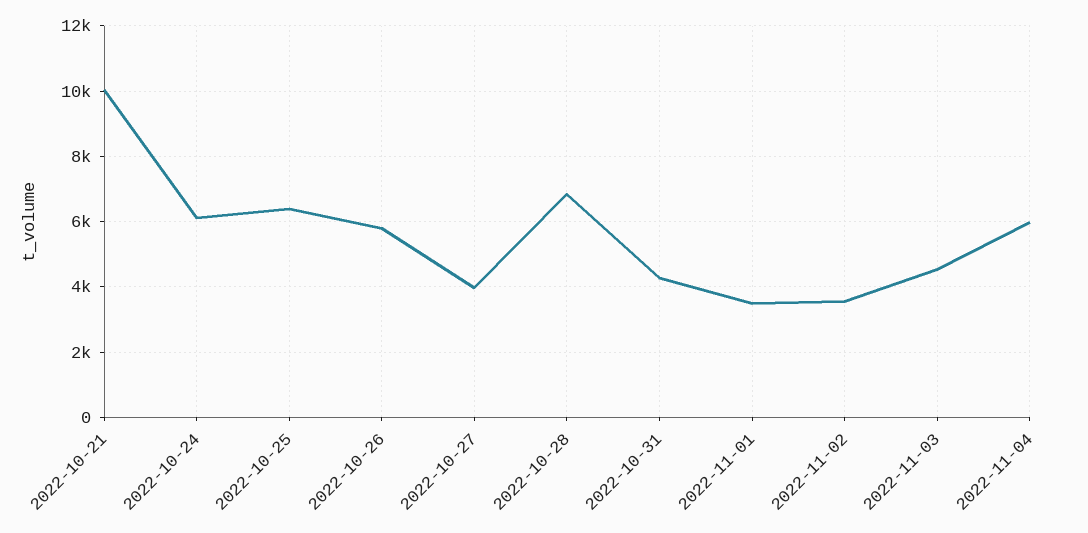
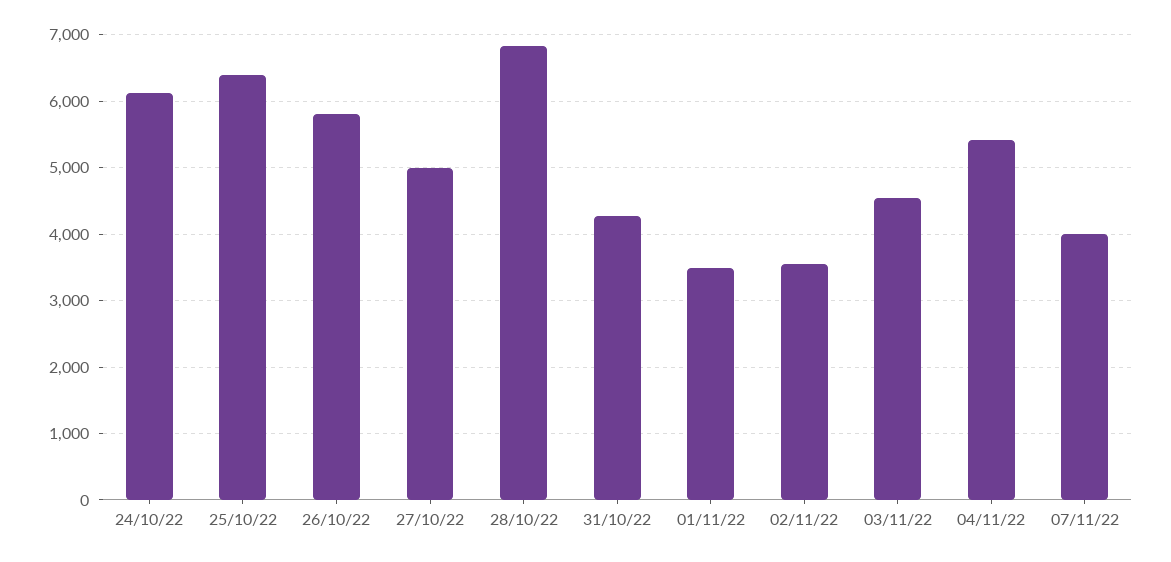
2022-10-21: 10000 -> none
2022-10-27: 4000 -> 5000
2022-11-04: 6000 -> 5400
07/11/22: none -> 4000

